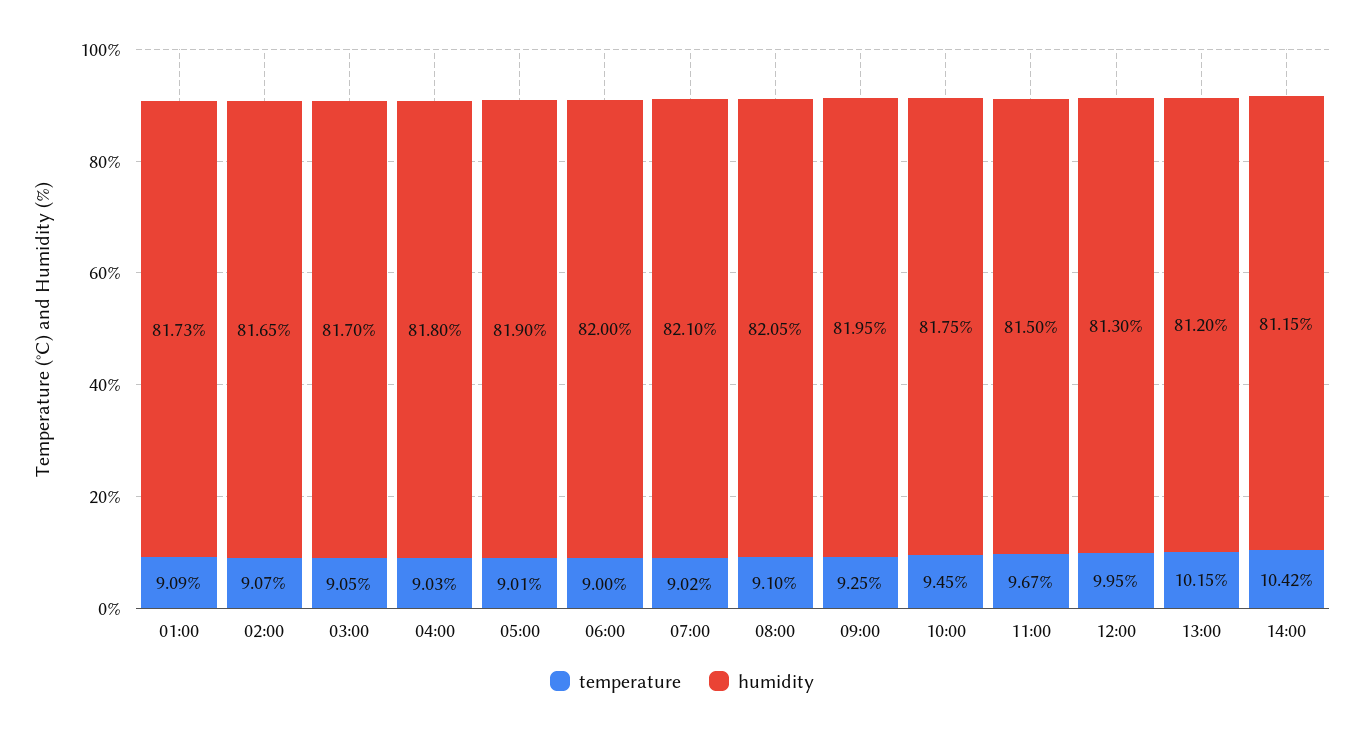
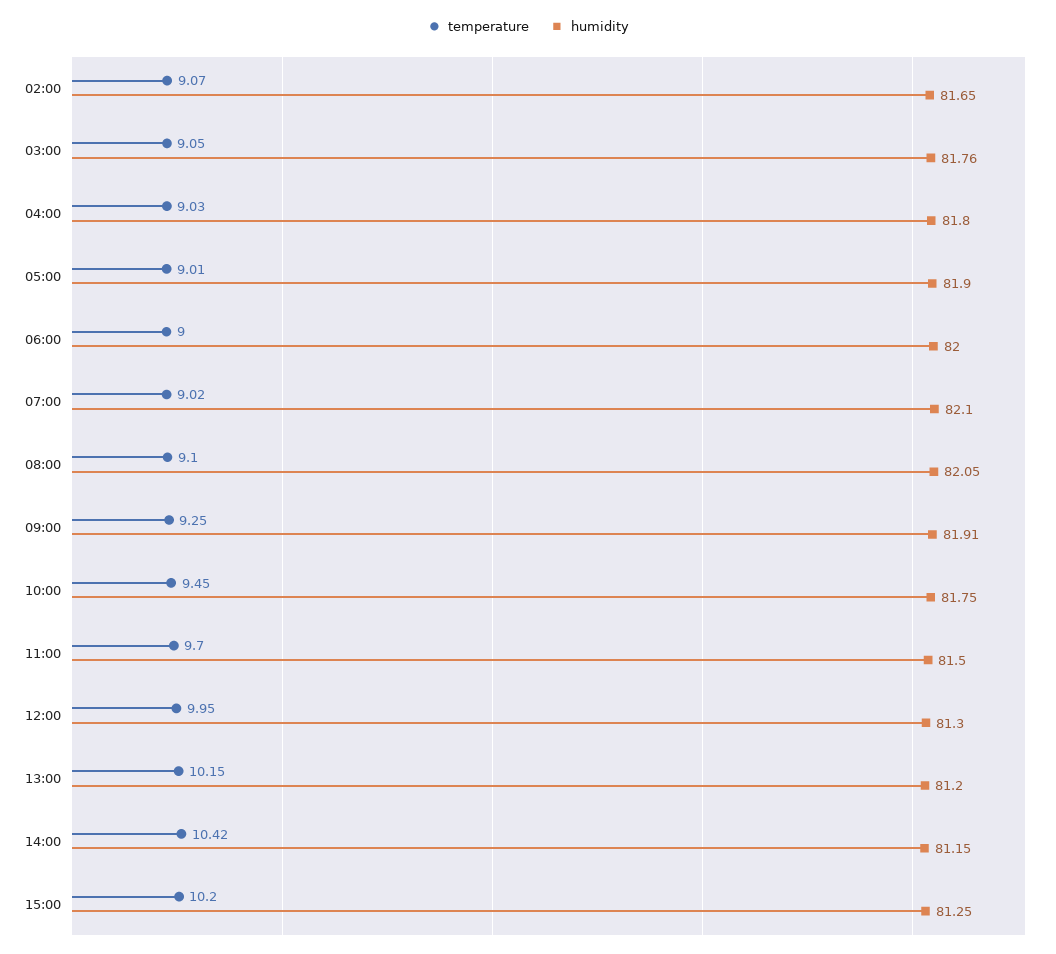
temperature, 01:00: 9.09 -> none
humidity, 01:00: 81.73 -> none
humidity, 03:00: 81.7 -> 81.76
humidity, 09:00: 81.95 -> 81.91
temperature, 11:00: 9.67 -> 9.7
temperature, 15:00: none -> 10.2
humidity, 15:00: none -> 81.25

